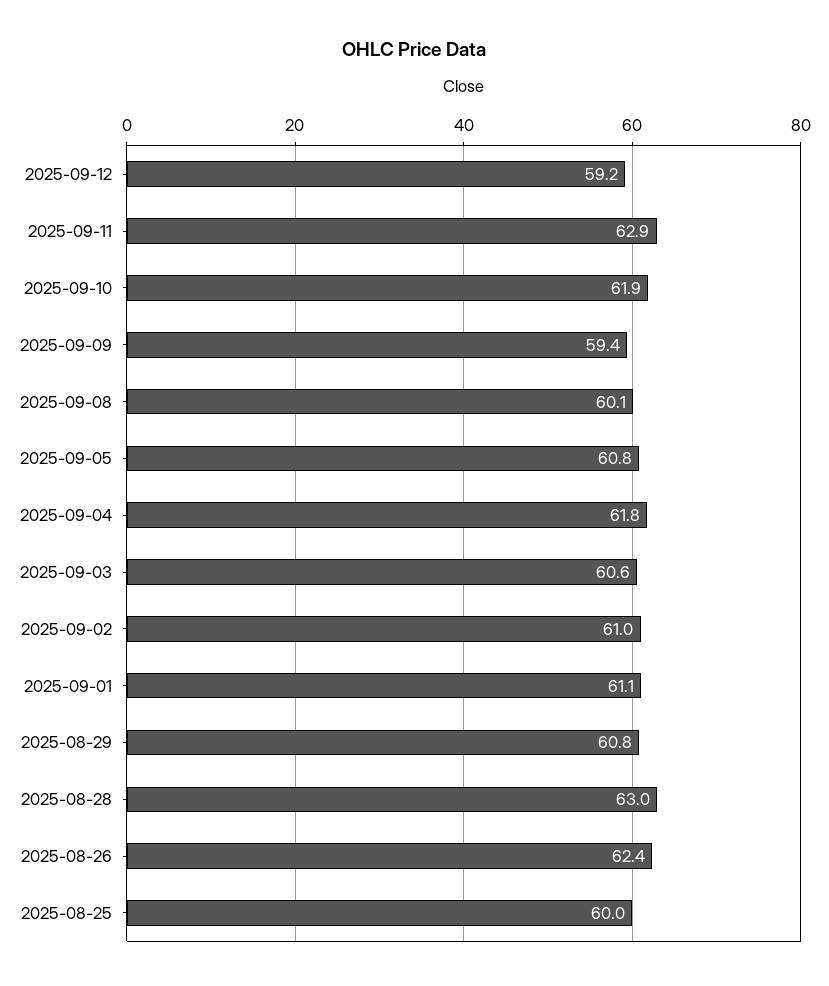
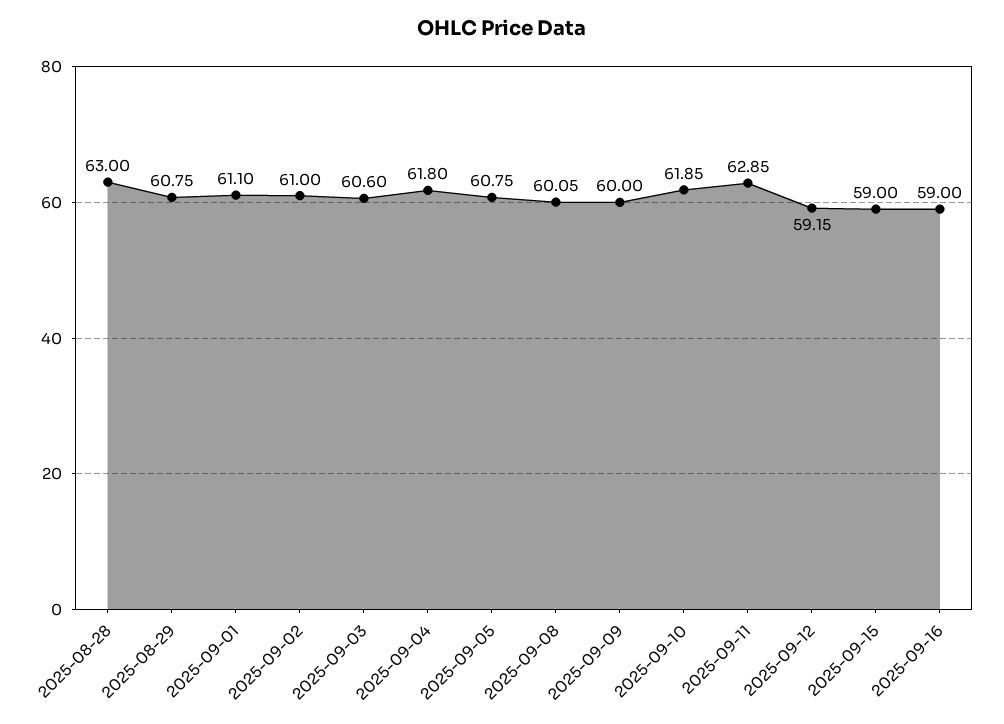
2025-09-09: 59.4 -> 60
2025-08-26: 62.4 -> none
2025-08-25: 60 -> none
2025-09-15: none -> 59
2025-09-16: none -> 59

